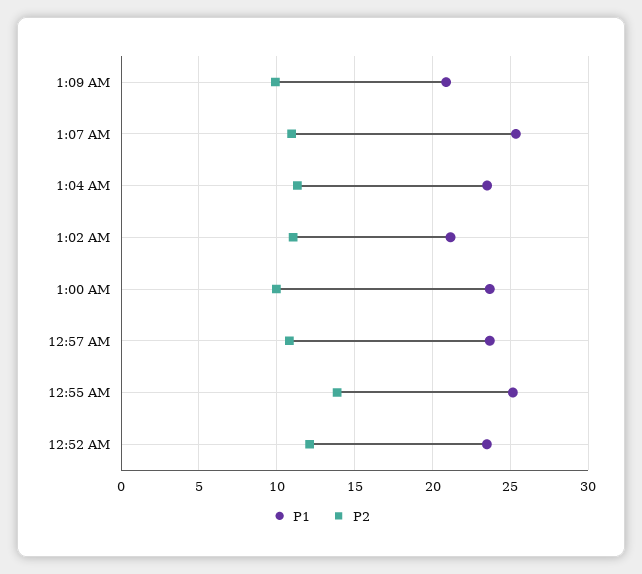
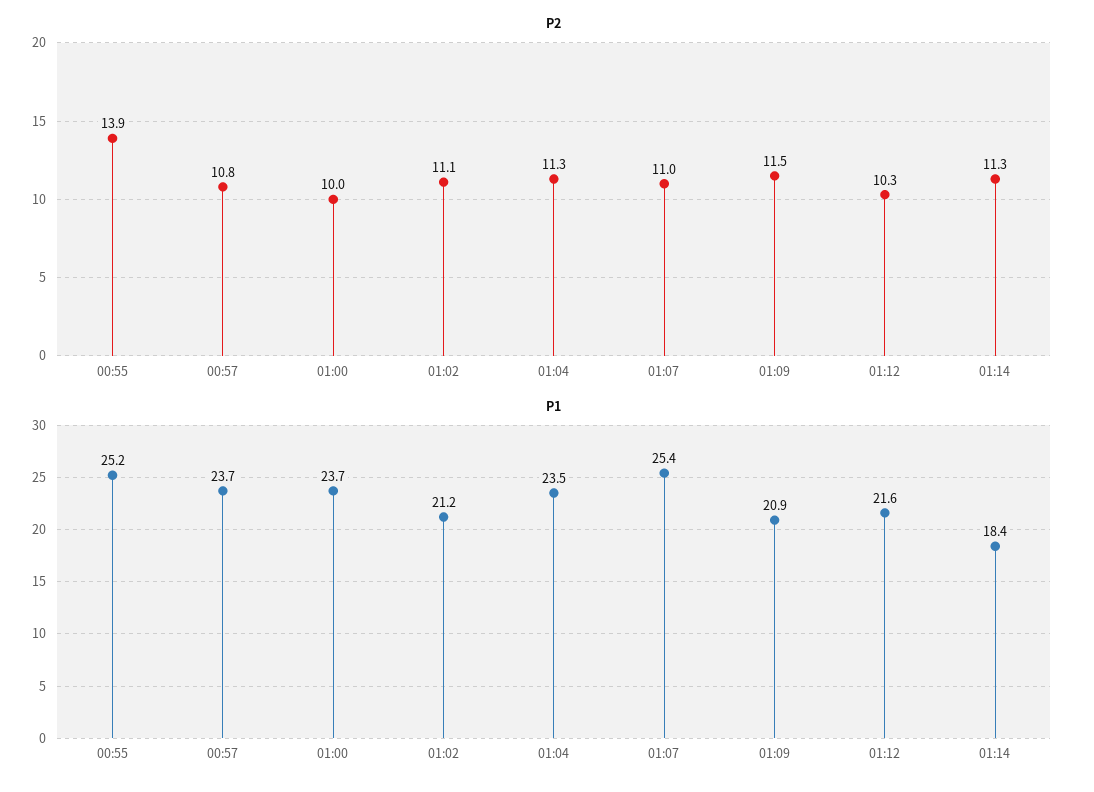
P2, 1:09 AM: 10 -> 11.5
P1, 12:52 AM: 23.5 -> none
P2, 12:52 AM: 12 -> none
P2, 01:12: none -> 10.3
P2, 01:14: none -> 11.3
P1, 01:12: none -> 21.6
P1, 01:14: none -> 18.4

